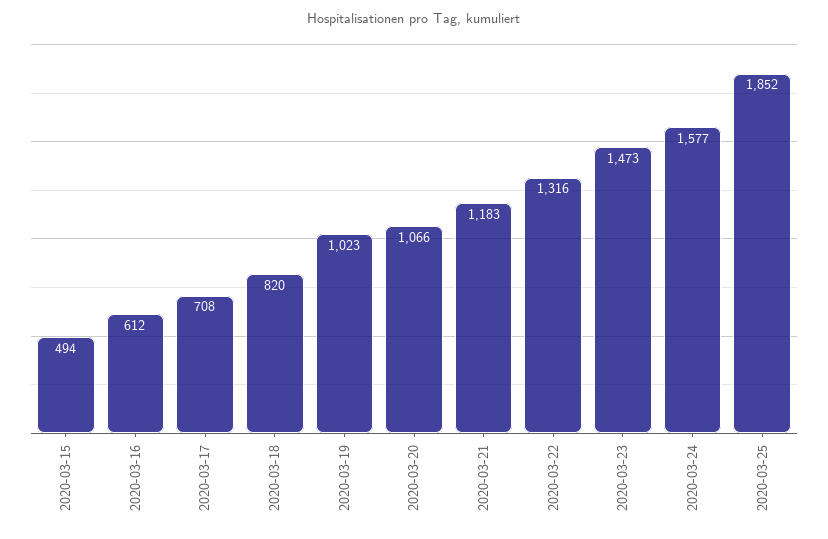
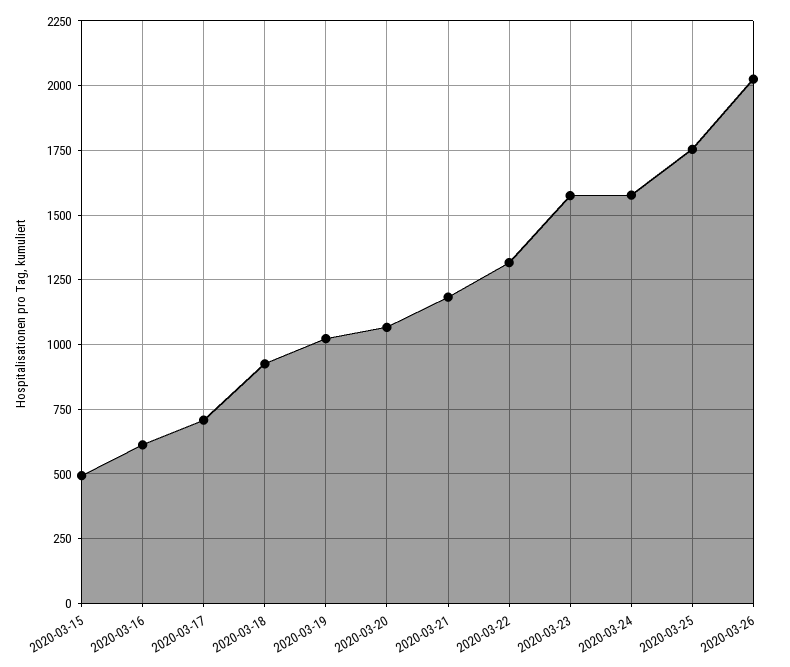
2020-03-18: 820 -> 925
2020-03-23: 1473 -> 1575
2020-03-25: 1852 -> 1750
2020-03-26: none -> 2025

